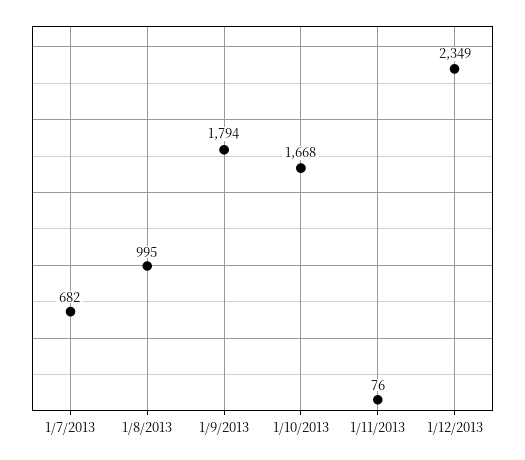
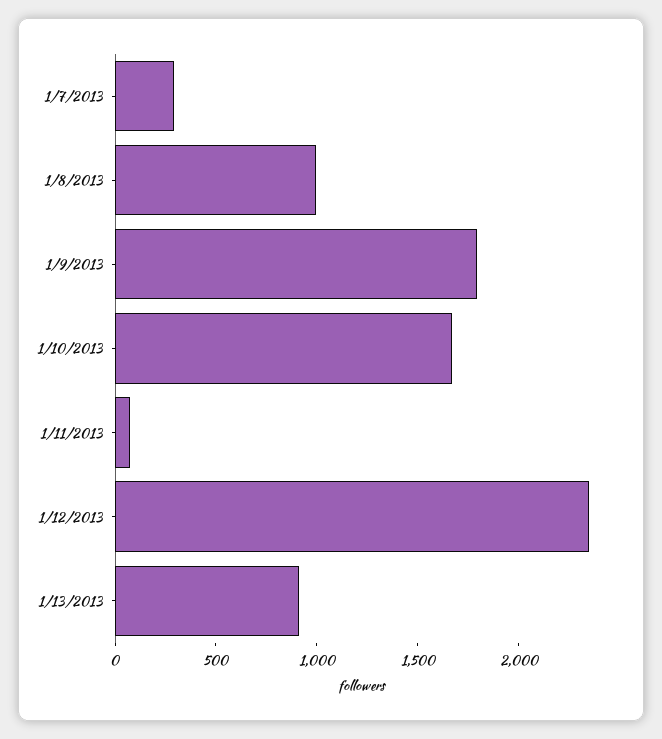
1/7/2013: 682 -> 300
1/13/2013: none -> 900

